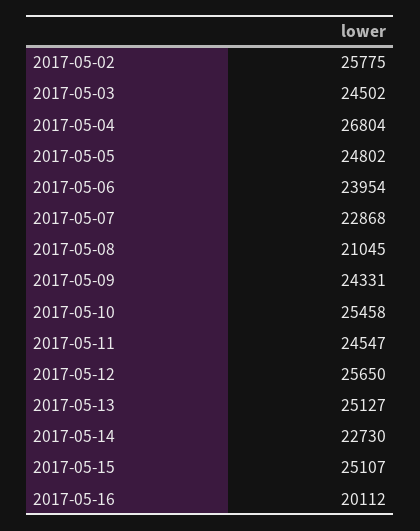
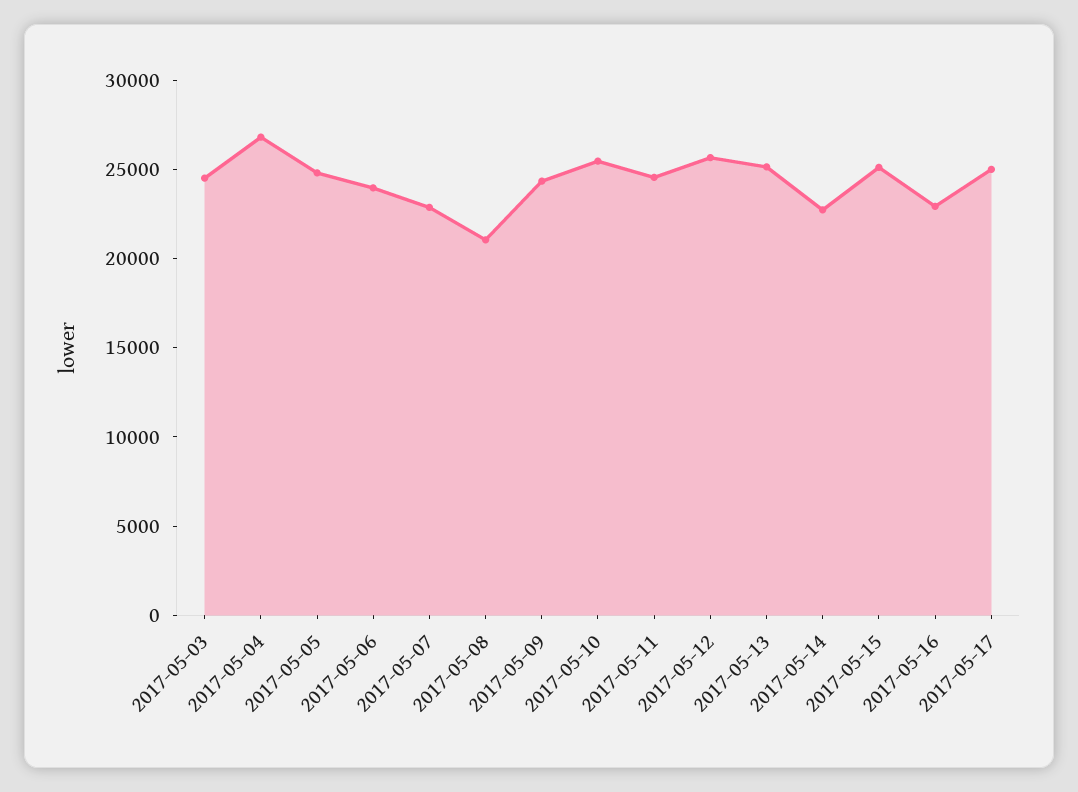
2017-05-02: 25775 -> none
2017-05-16: 20112 -> 23000
2017-05-17: none -> 25000

